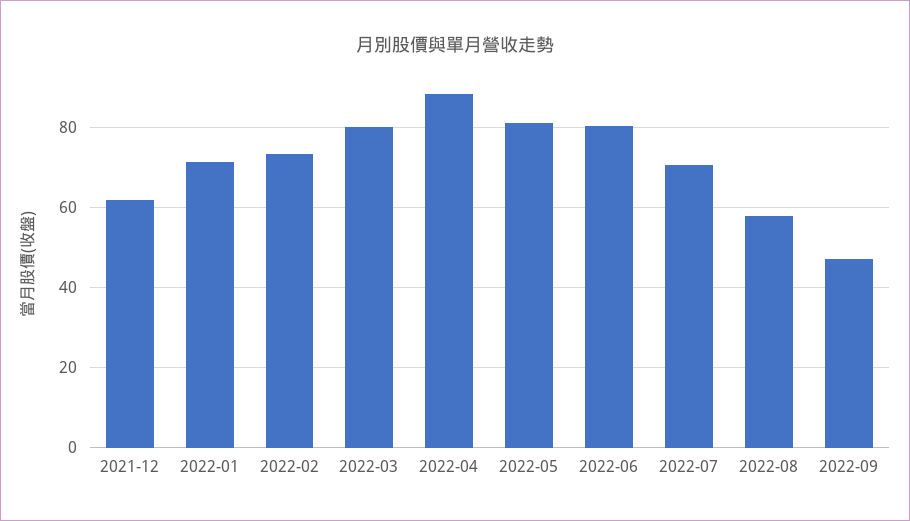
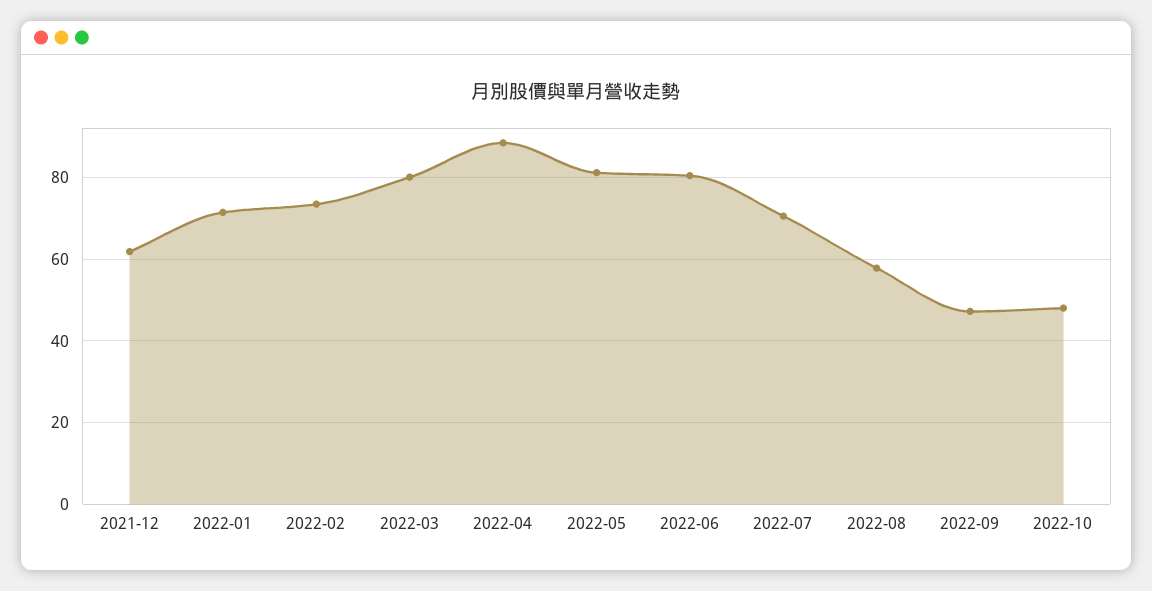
2022-10: none -> 48

